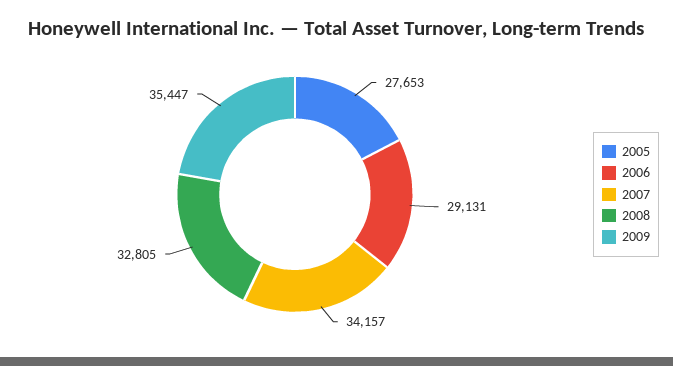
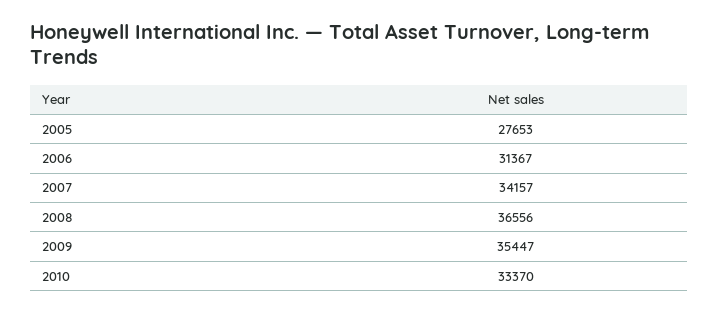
2006: 29131 -> 31367
2008: 32805 -> 36556
2010: none -> 33370

